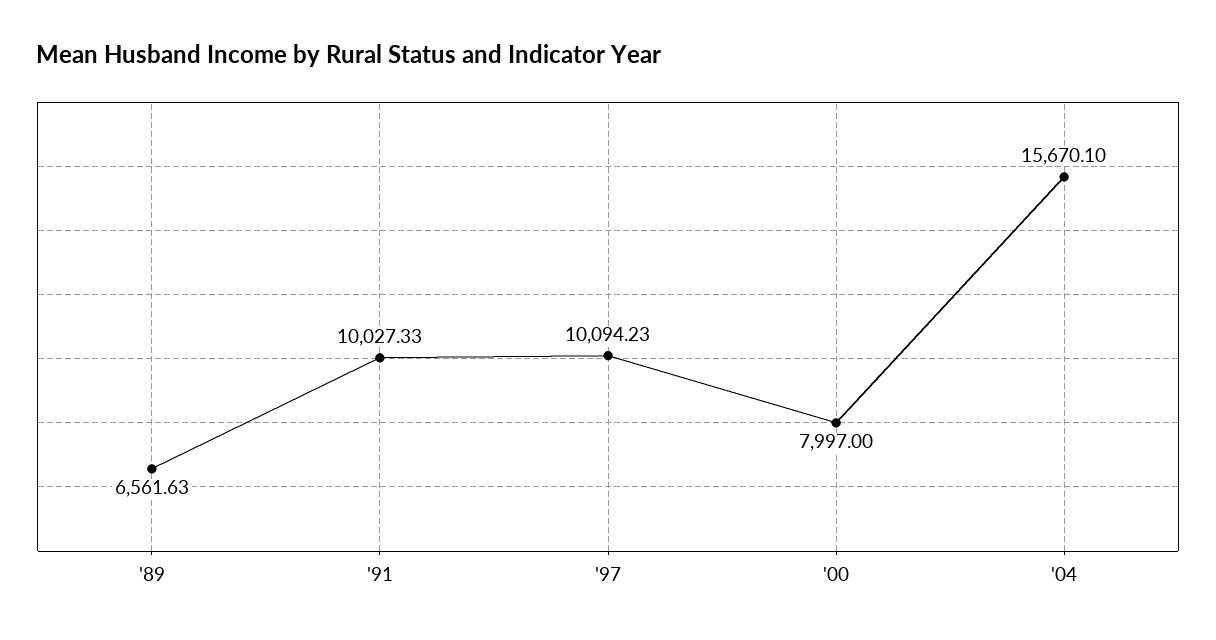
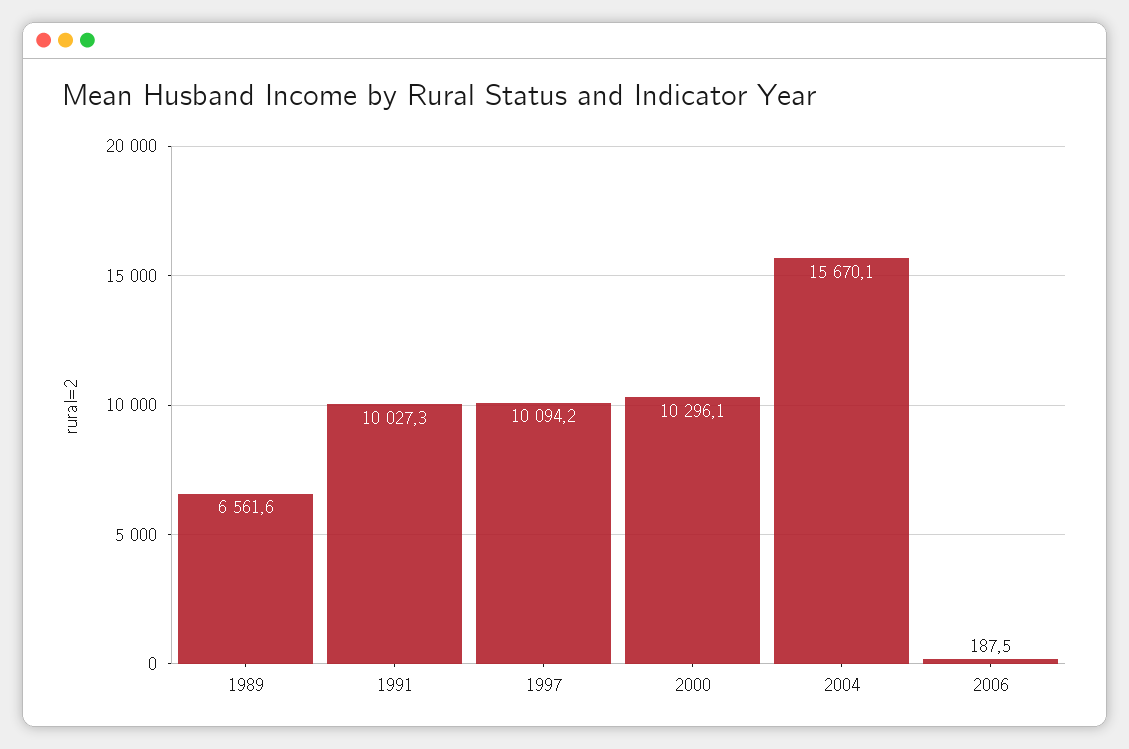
'00: 7997 -> 10296.1
2006: none -> 187.5

